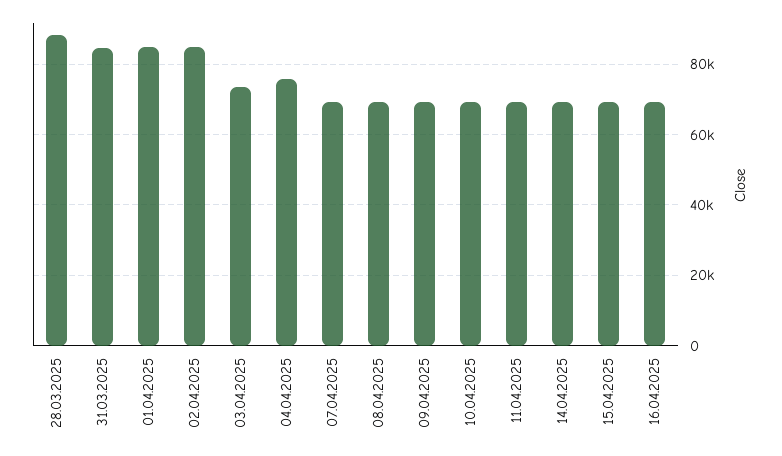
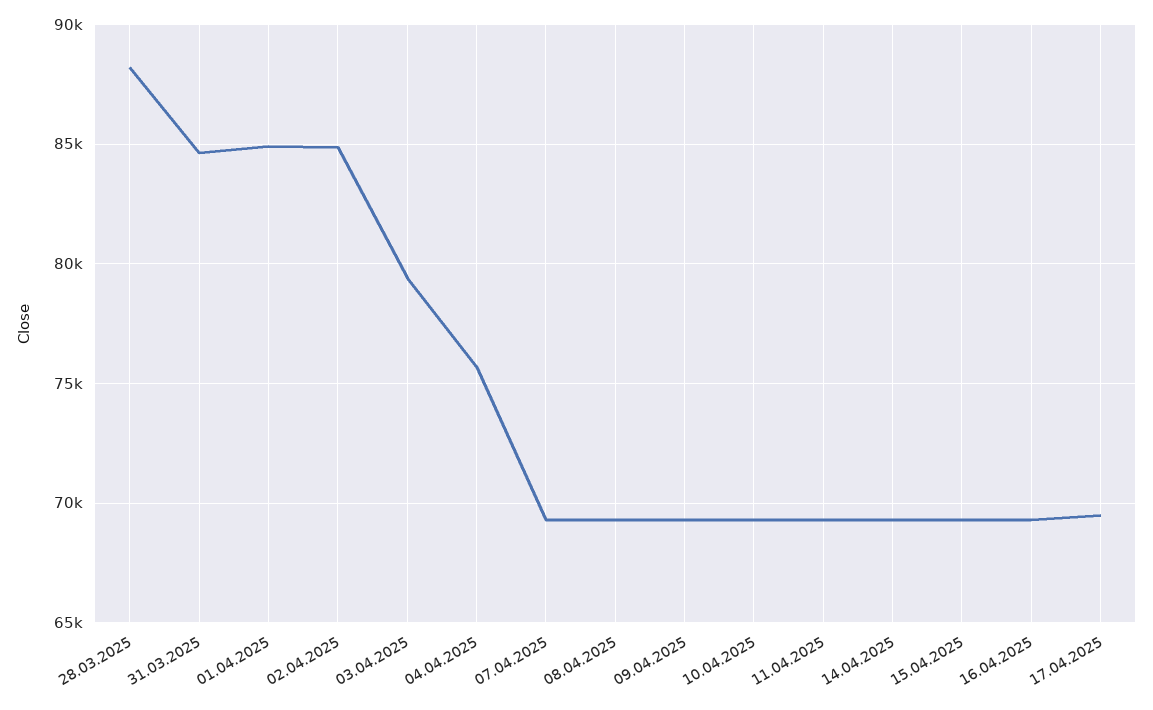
03.04.2025: 74000 -> 79500
17.04.2025: none -> 69500

